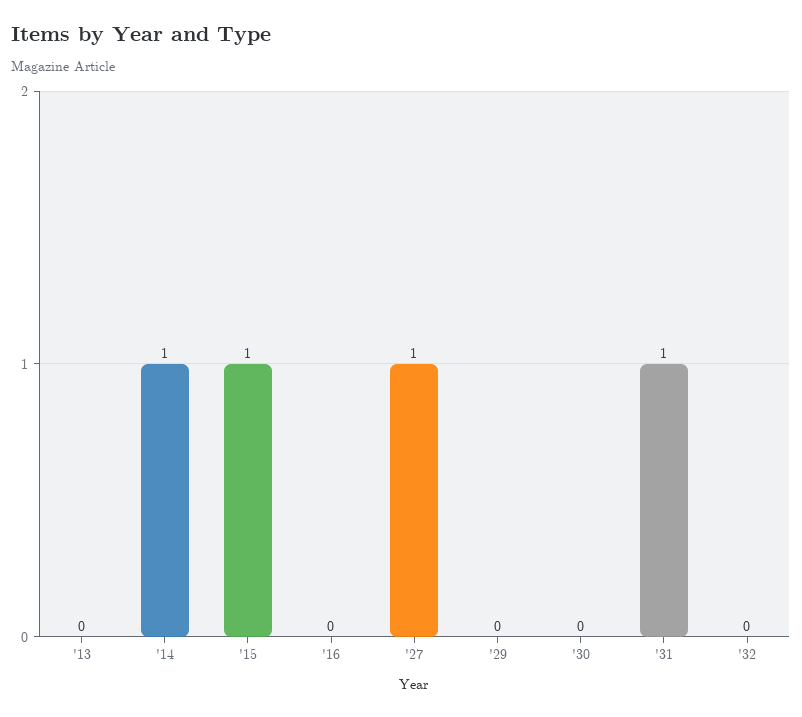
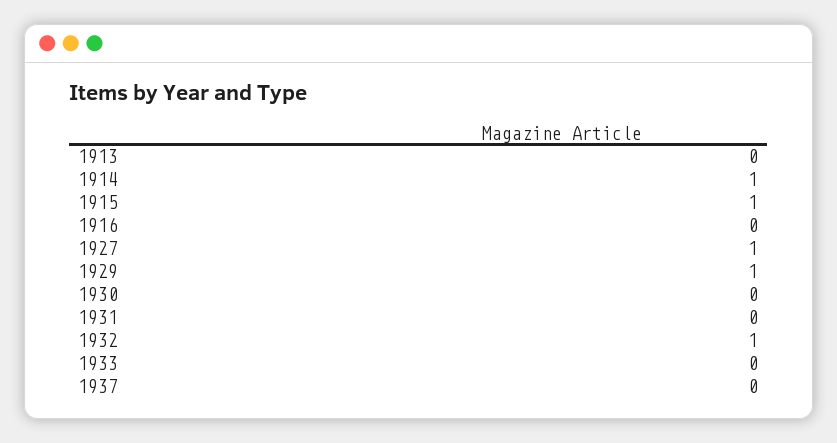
'29: 0 -> 1
'31: 1 -> 0
'32: 0 -> 1
1933: none -> 0
1937: none -> 0

